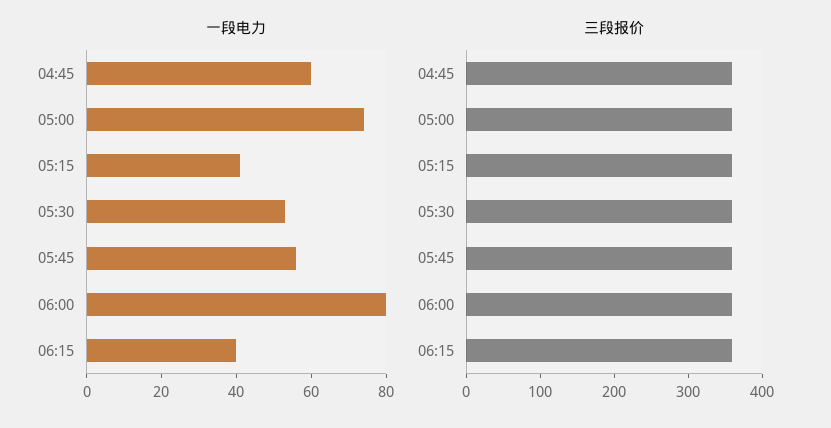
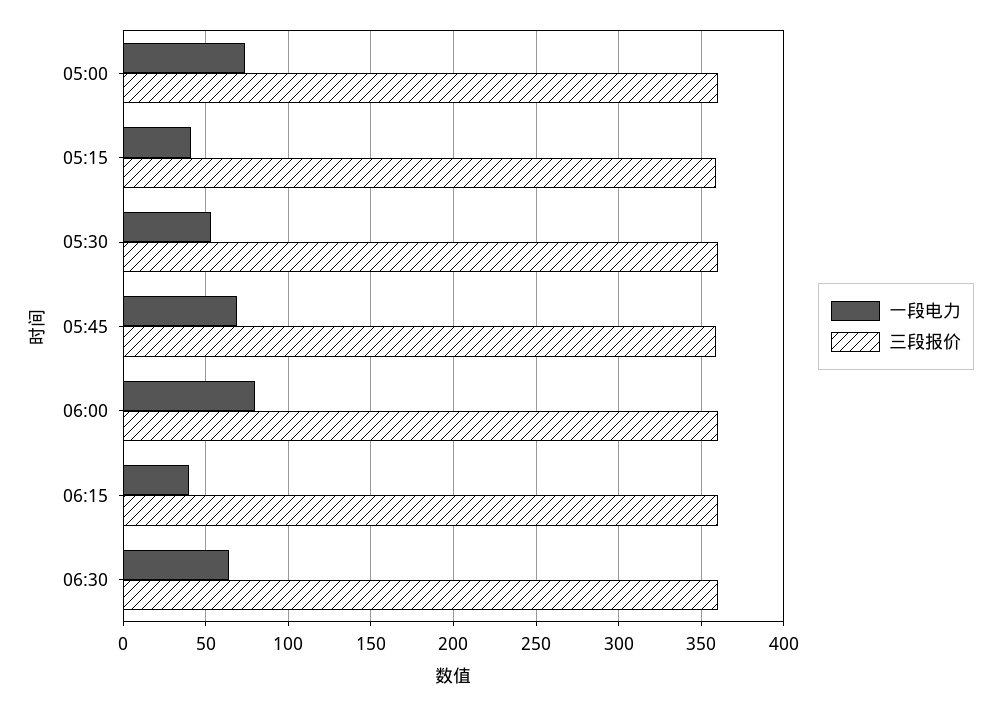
一段电力, 04:45: 60 -> none
一段电力, 05:45: 55 -> 70
三段报价, 04:45: 360 -> none
一段电力, 06:30: none -> 65
三段报价, 06:30: none -> 360

